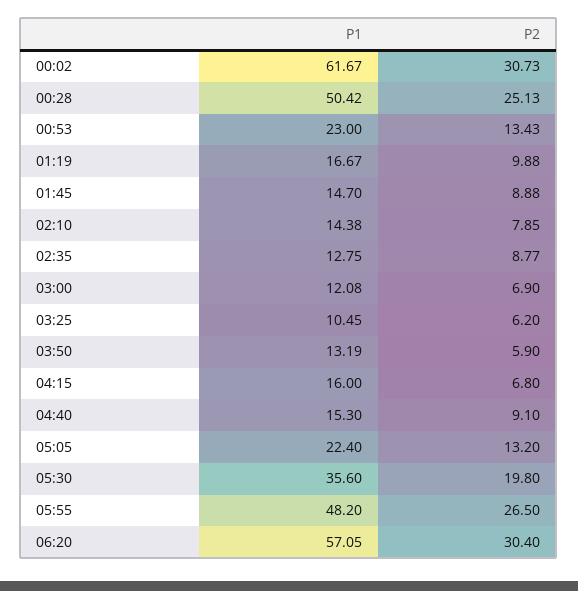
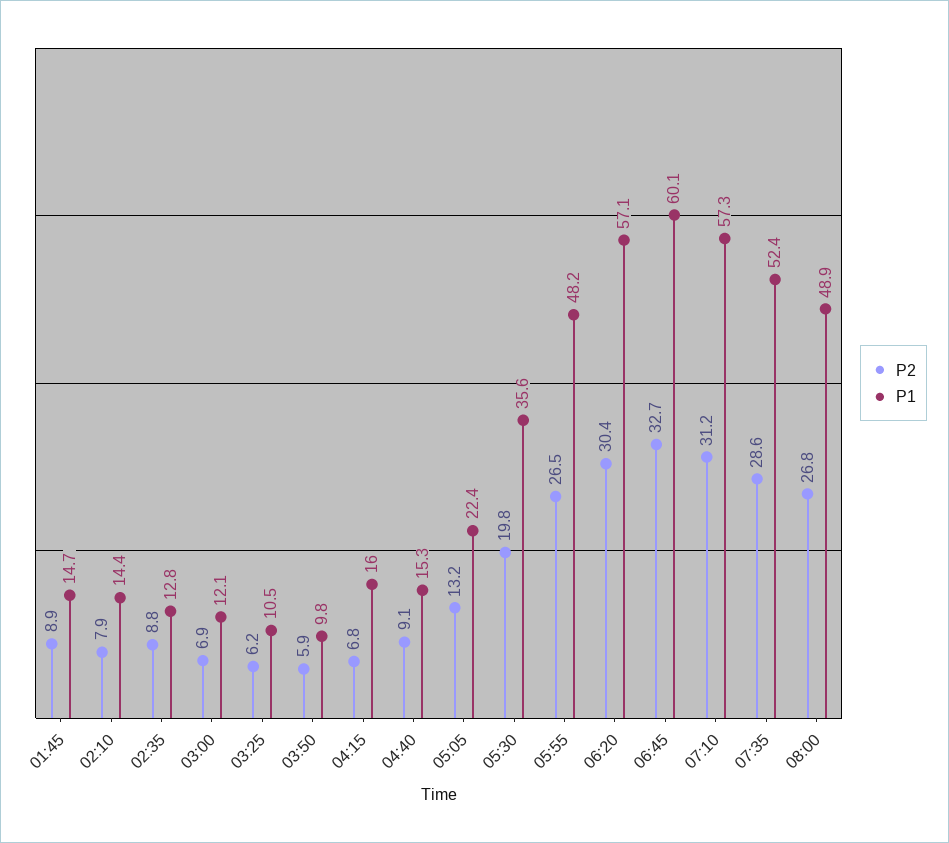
P1, 00:02: 61.67 -> none
P2, 00:02: 30.73 -> none
P1, 00:28: 50.42 -> none
P2, 00:28: 25.13 -> none
P1, 00:53: 23 -> none
P2, 00:53: 13.43 -> none
P1, 01:19: 16.67 -> none
P2, 01:19: 9.88 -> none
P1, 03:50: 13.19 -> 9.8
P2, 06:45: none -> 32.7
P1, 06:45: none -> 60.1
P2, 07:10: none -> 31.2
P1, 07:10: none -> 57.3
P2, 07:35: none -> 28.6
P1, 07:35: none -> 52.4
P2, 08:00: none -> 26.8
P1, 08:00: none -> 48.9

